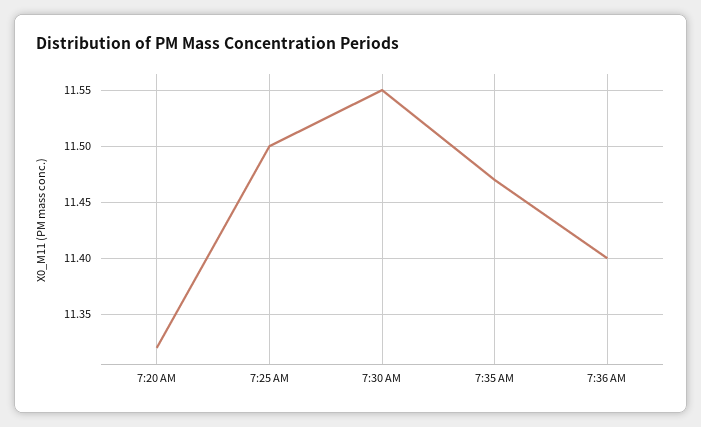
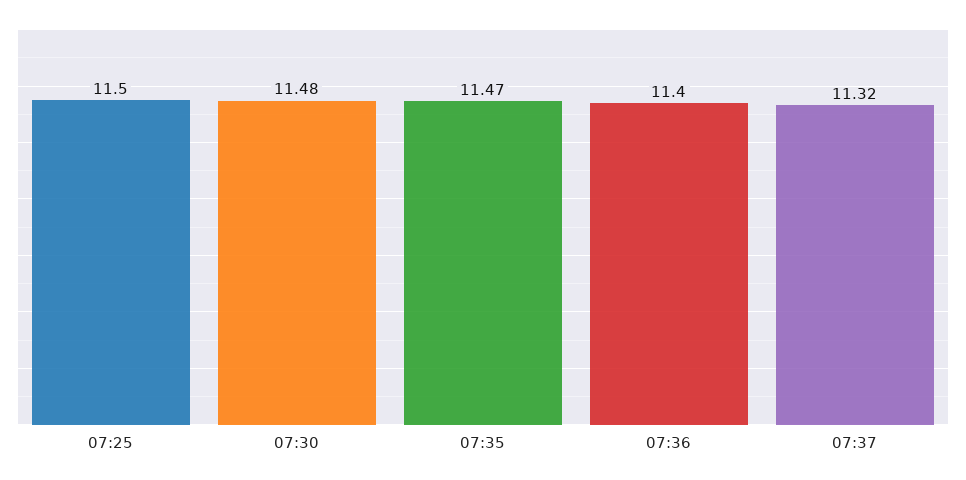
7:20 AM: 11.32 -> none
7:30 AM: 11.55 -> 11.48
07:37: none -> 11.32

